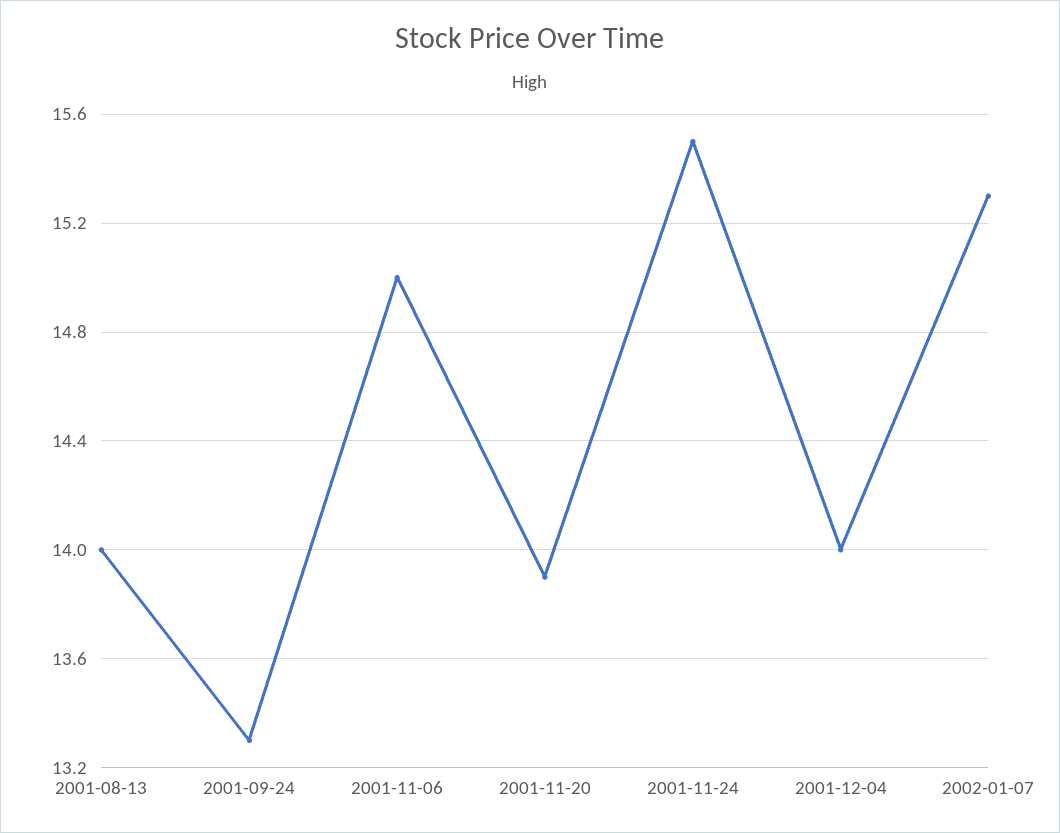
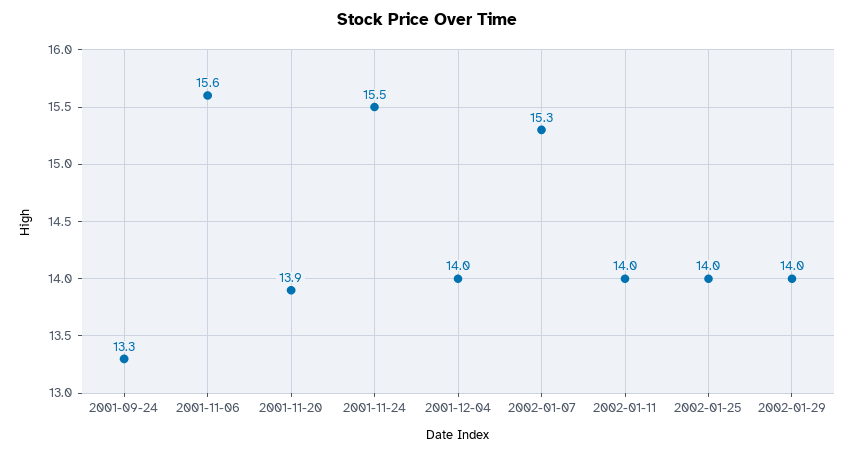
2001-08-13: 14 -> none
2001-11-06: 15 -> 15.6
2002-01-11: none -> 14
2002-01-25: none -> 14
2002-01-29: none -> 14

